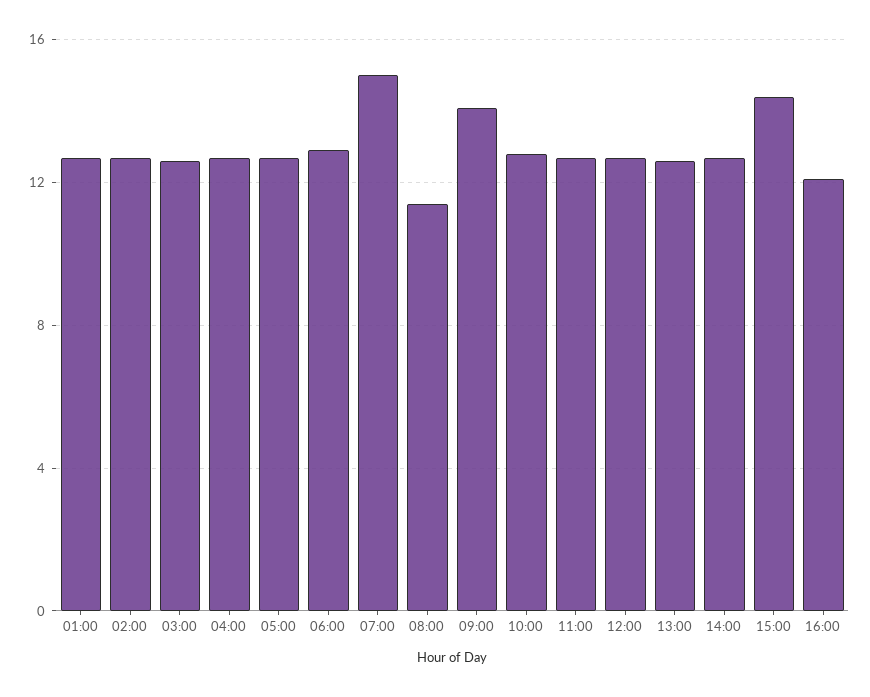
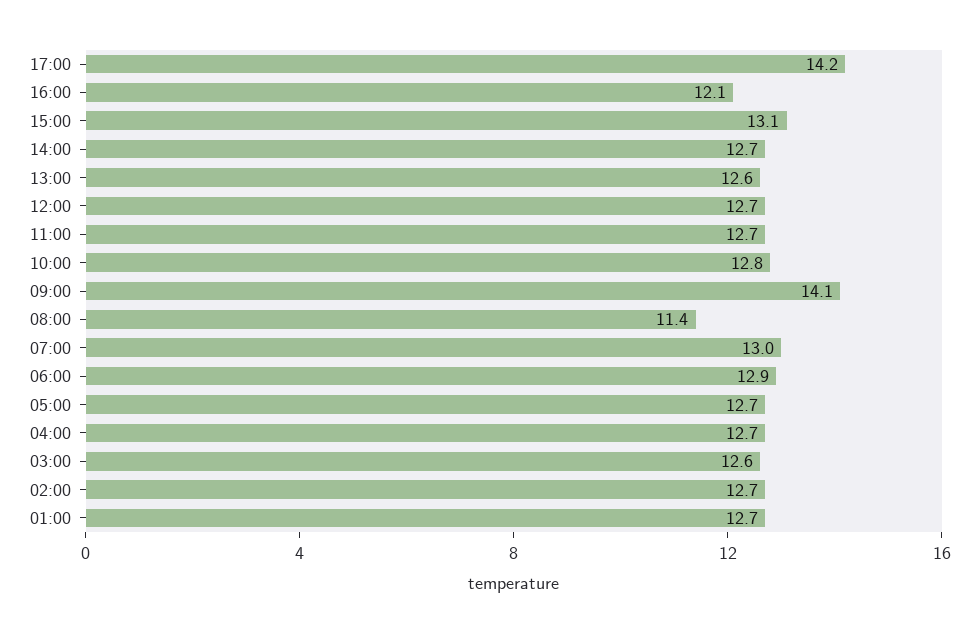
07:00: 15 -> 13
15:00: 14.5 -> 13.1
17:00: none -> 14.2

